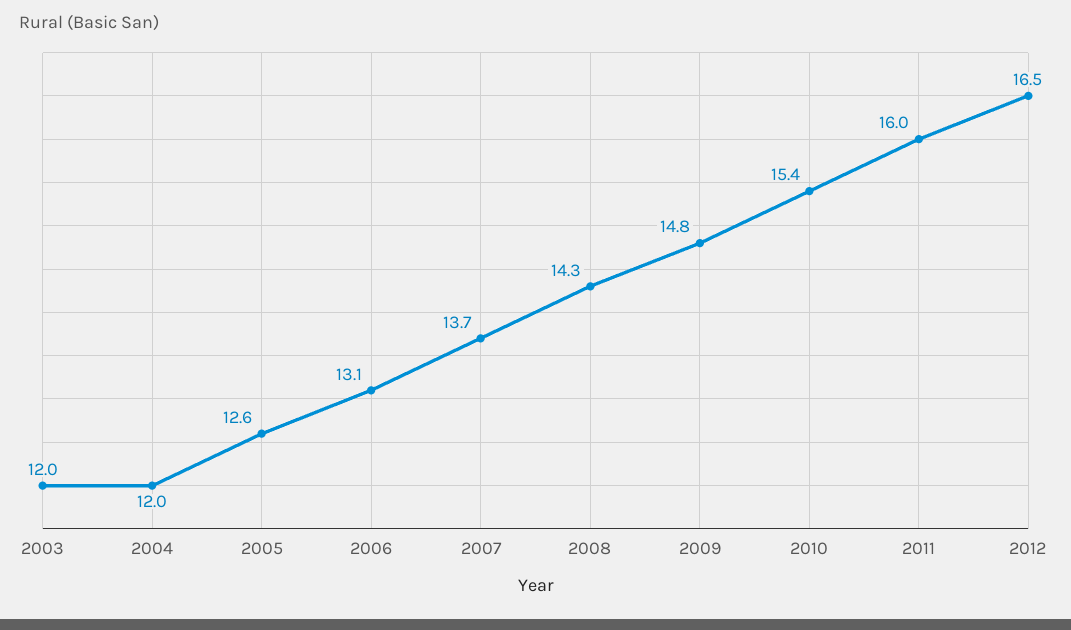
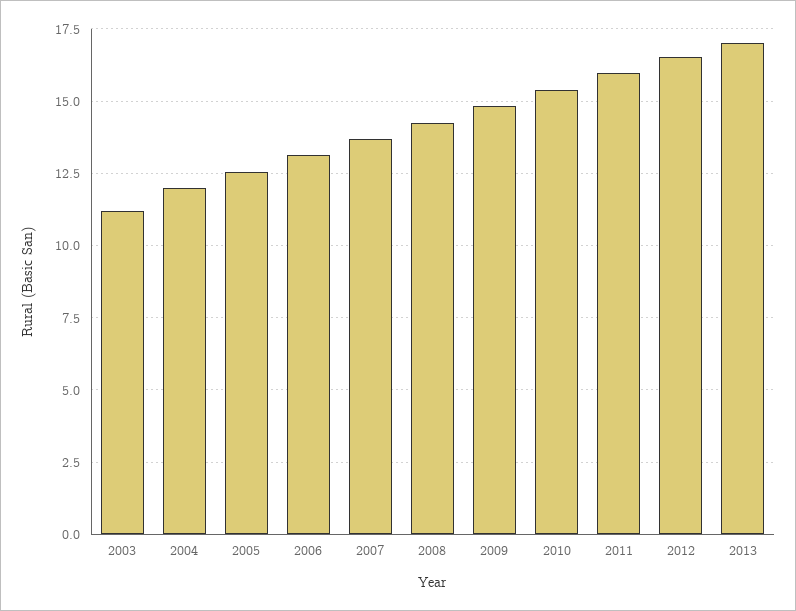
2003: 12 -> 11.25
2013: none -> 17

